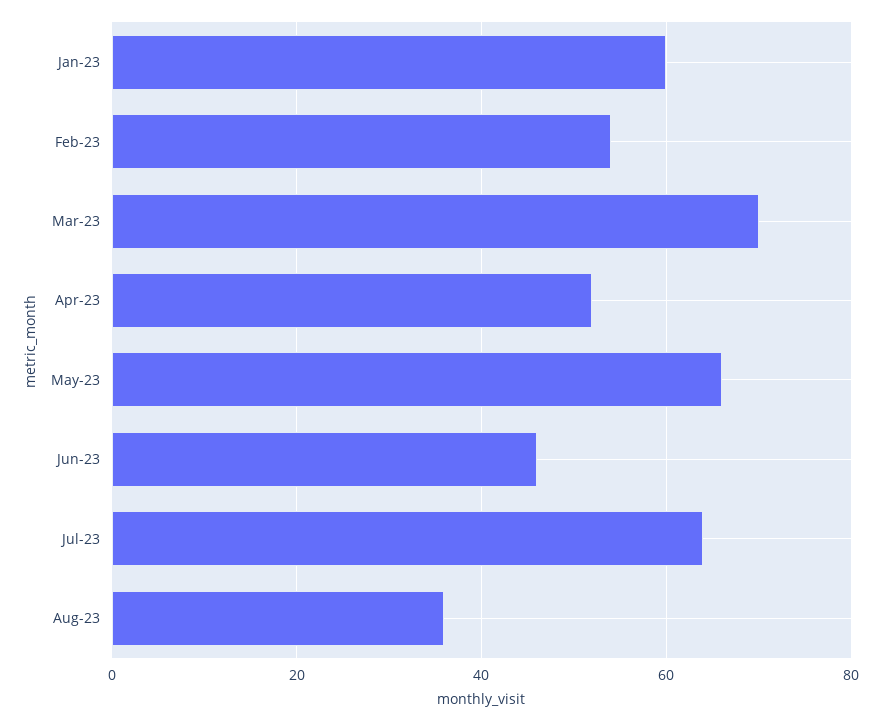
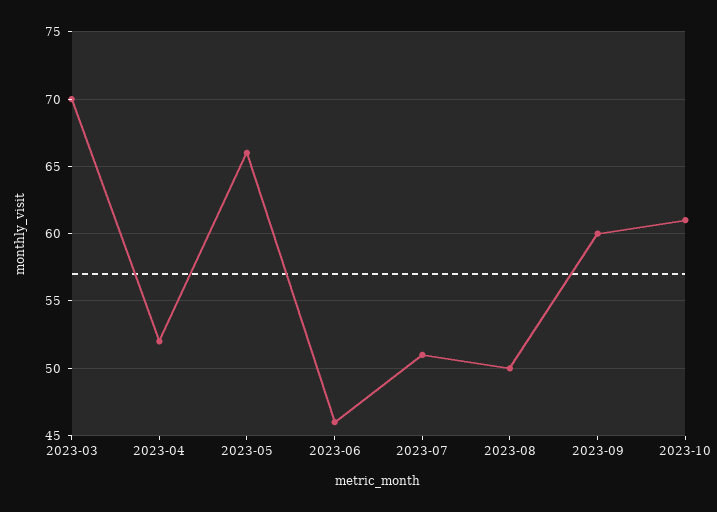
Jan-23: 60 -> none
Feb-23: 55 -> none
Jul-23: 65 -> 51
Aug-23: 35 -> 50
2023-09: none -> 60
2023-10: none -> 61

